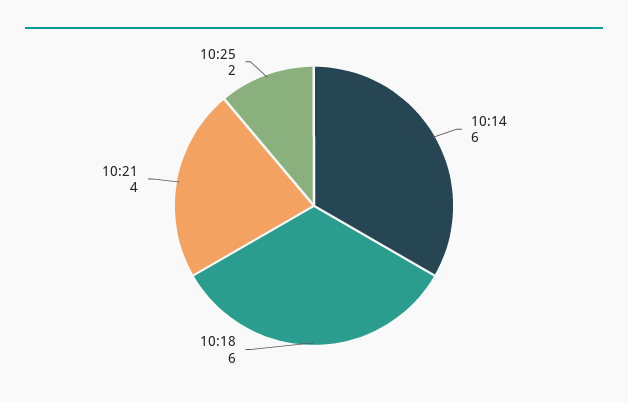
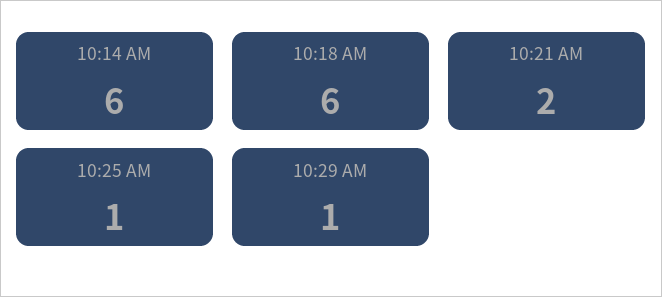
10:21: 4 -> 2
10:25: 2 -> 1
10:29 AM: none -> 1

